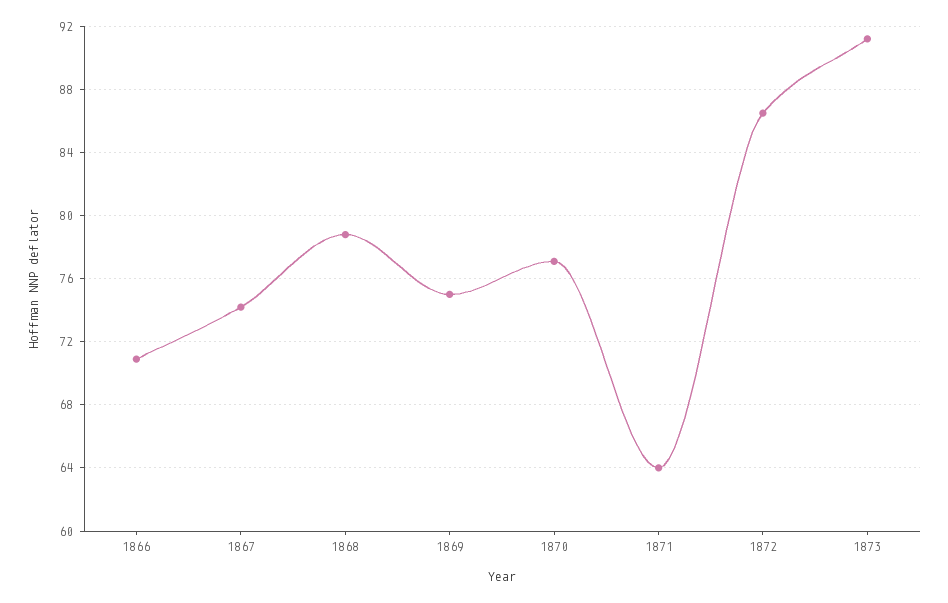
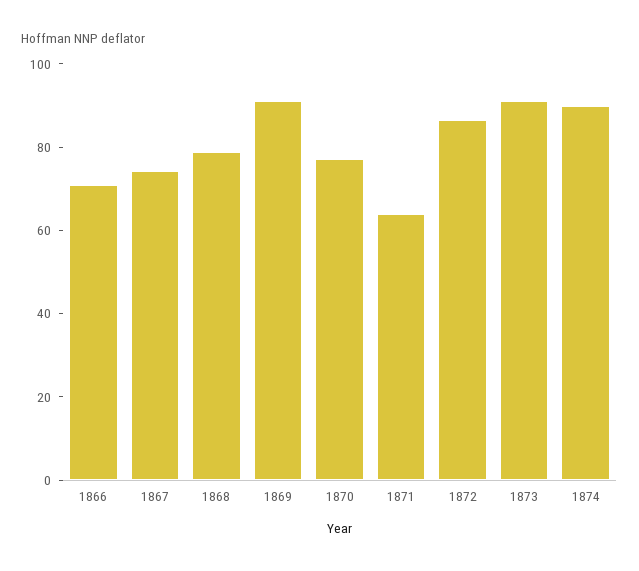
1869: 75 -> 90
1874: none -> 90

